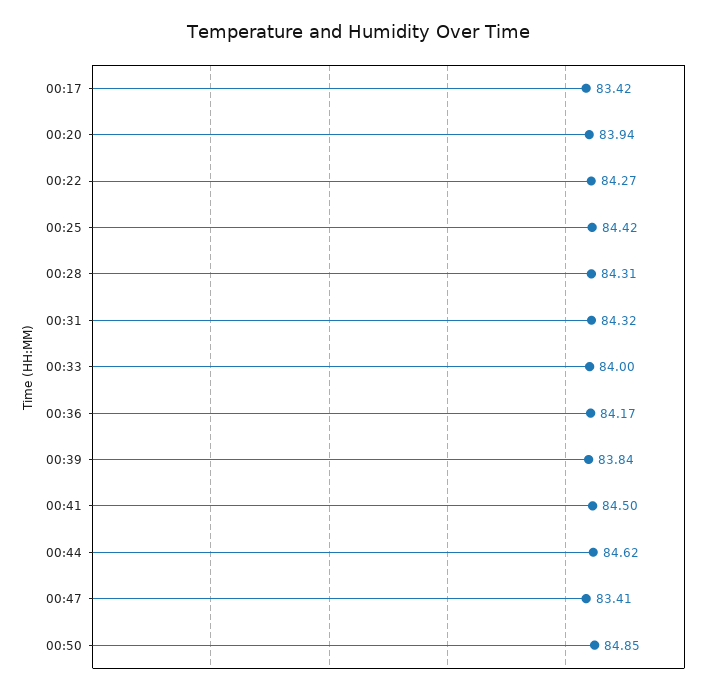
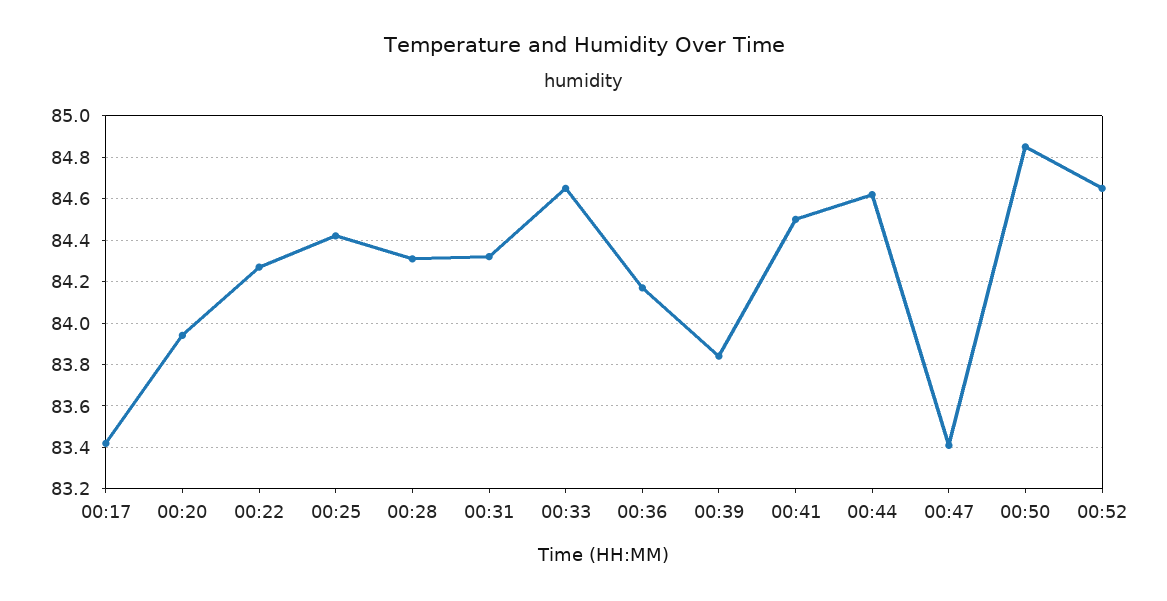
00:33: 84 -> 84.65
00:52: none -> 84.65

